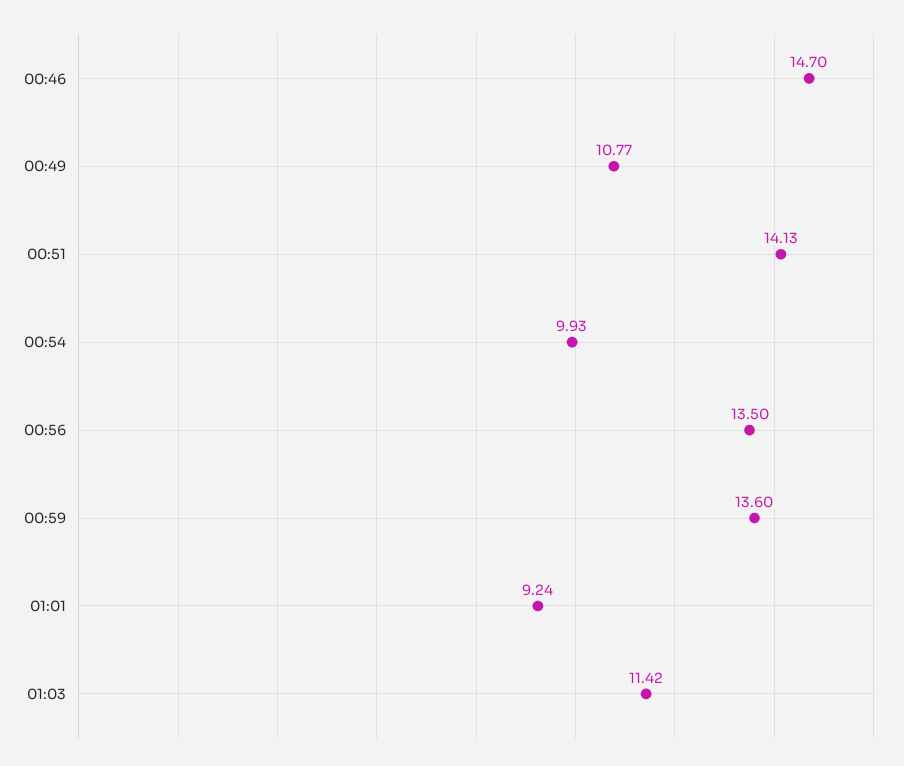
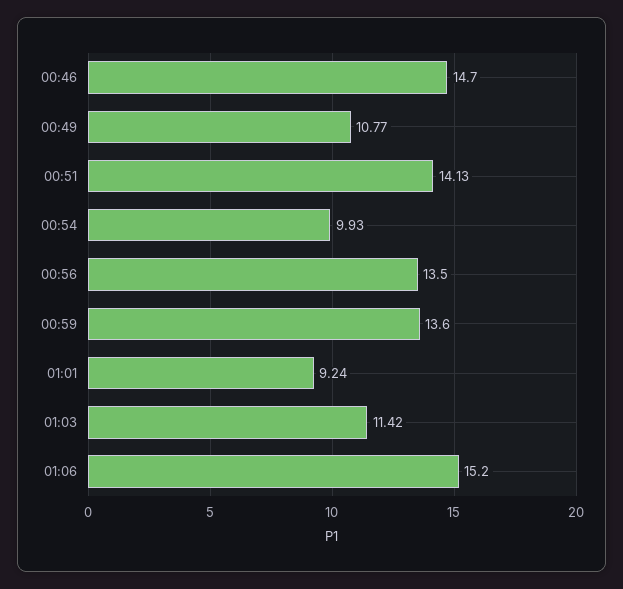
01:06: none -> 15.2

